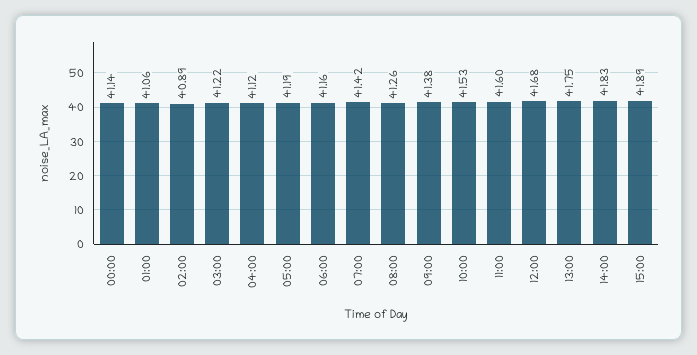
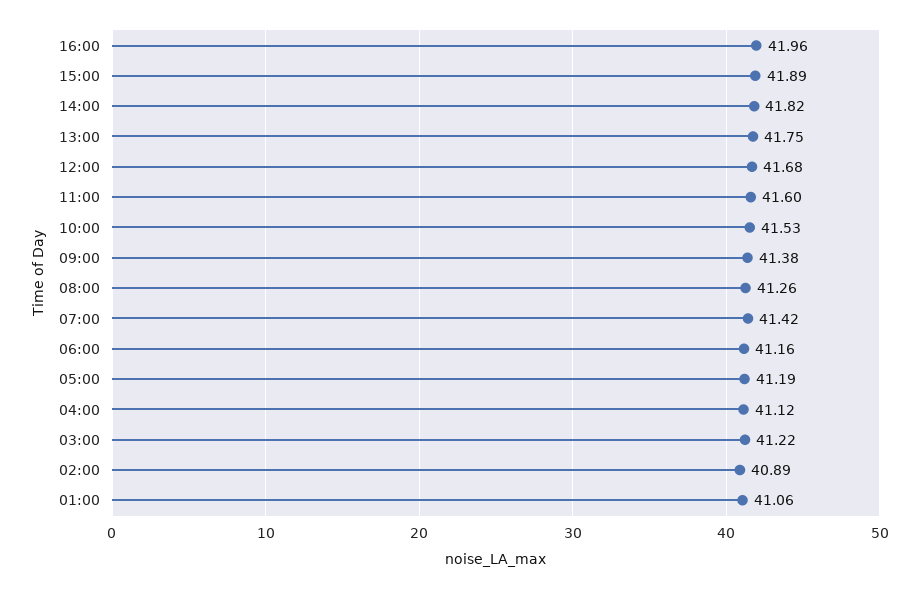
00:00: 41.14 -> none
14:00: 41.83 -> 41.82
16:00: none -> 41.96

